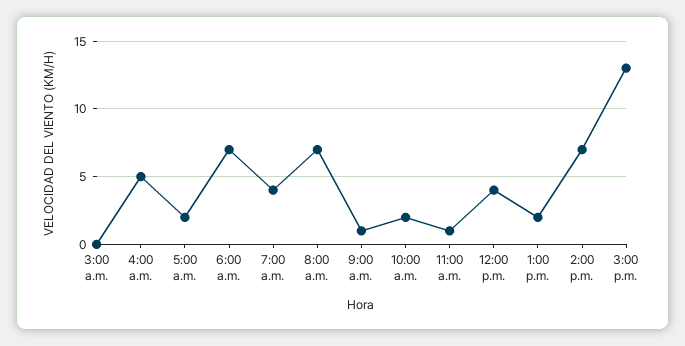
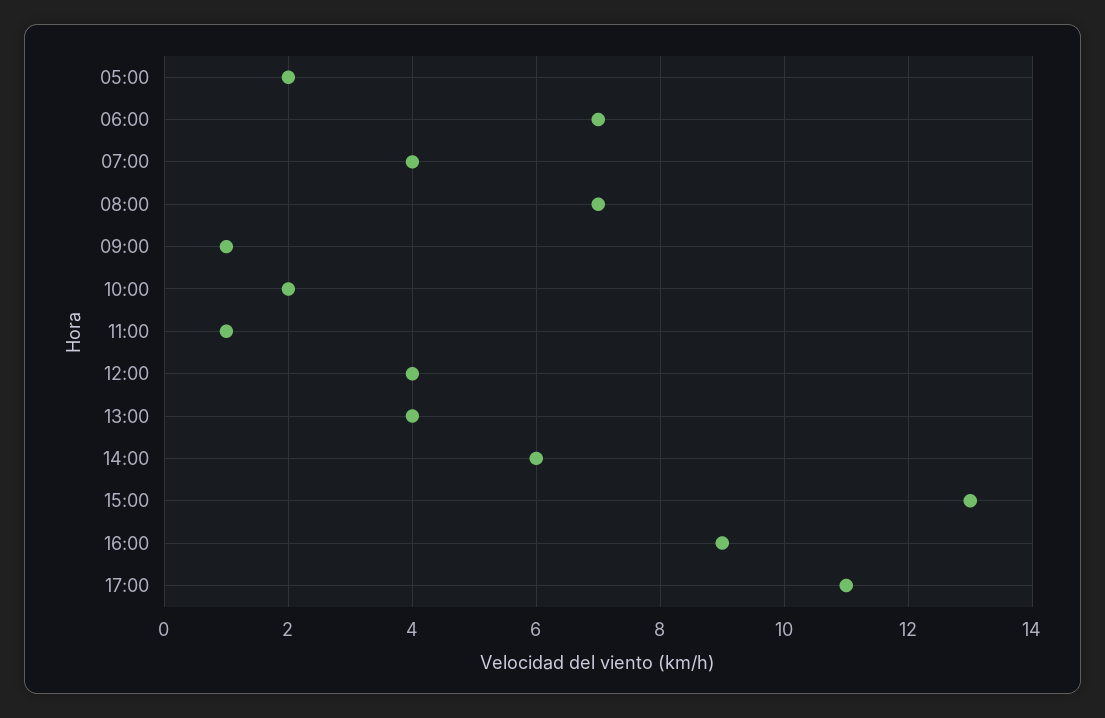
3:00 a.m.: 0 -> none
4:00 a.m.: 5 -> none
1:00 p.m.: 2 -> 4
2:00 p.m.: 7 -> 6
16:00: none -> 9
17:00: none -> 11

